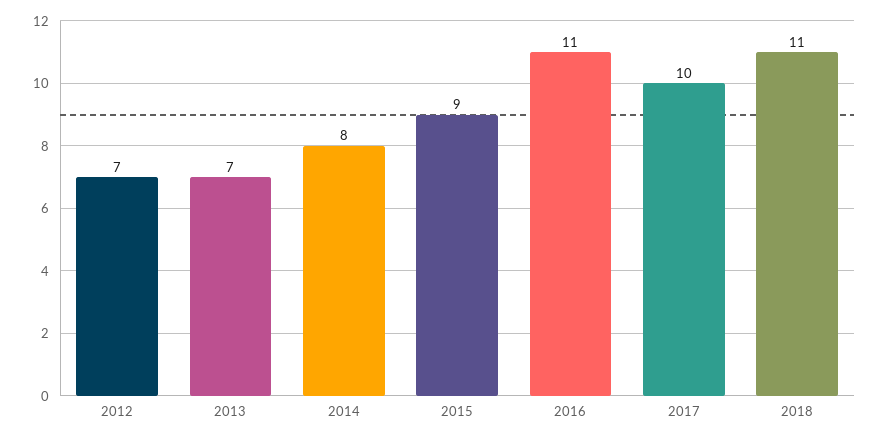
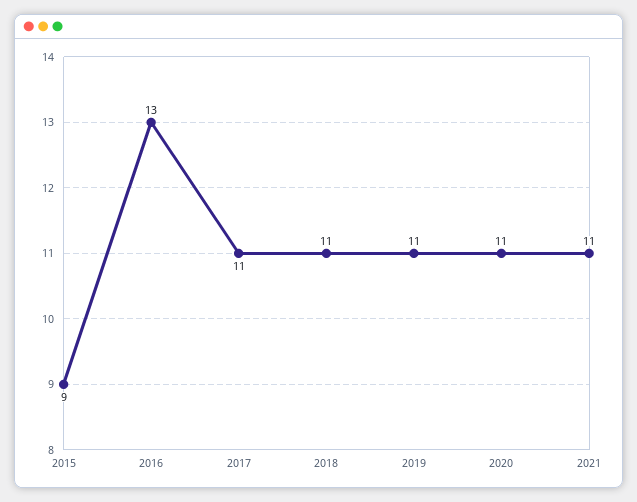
2012: 7 -> none
2013: 7 -> none
2014: 8 -> none
2016: 11 -> 13
2017: 10 -> 11
2019: none -> 11
2020: none -> 11
2021: none -> 11

